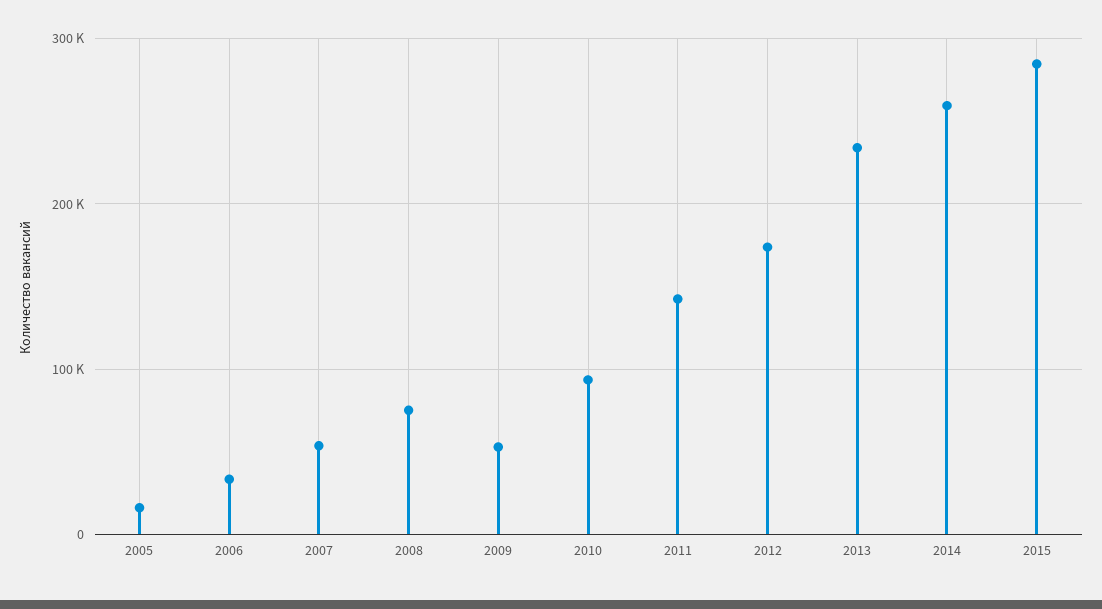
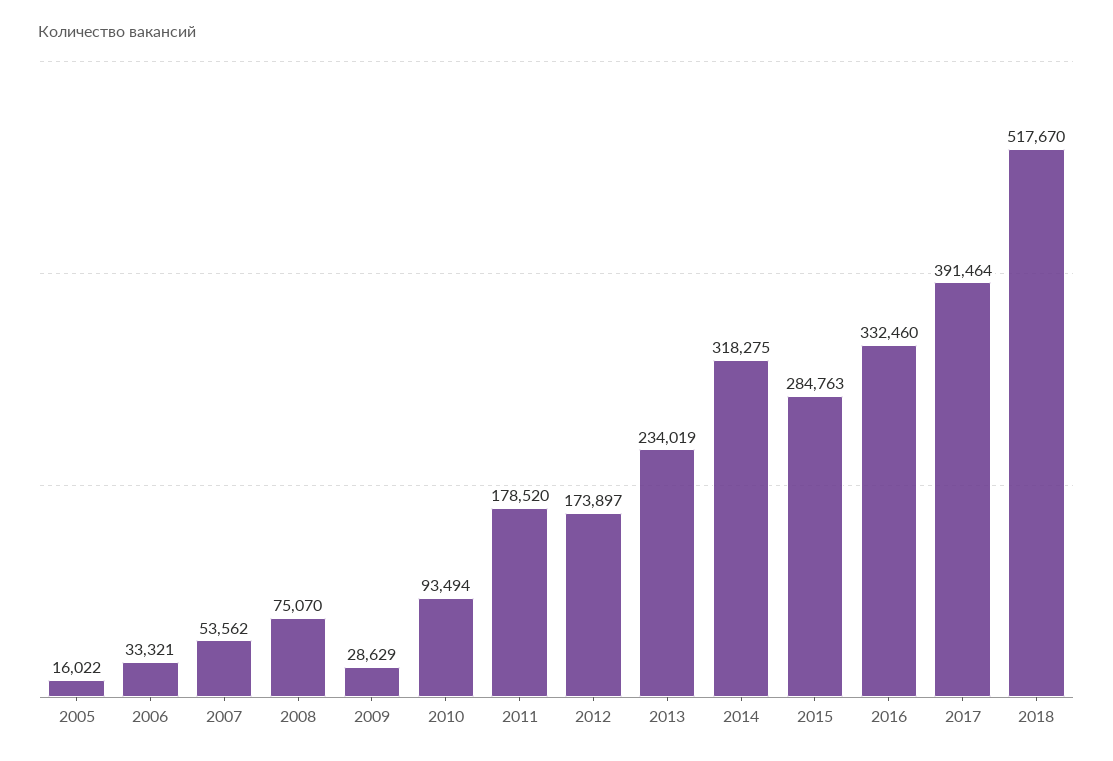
2009: 50000 -> 28629
2011: 140000 -> 178520
2014: 260000 -> 318275
2016: none -> 332460
2017: none -> 391464
2018: none -> 517670

